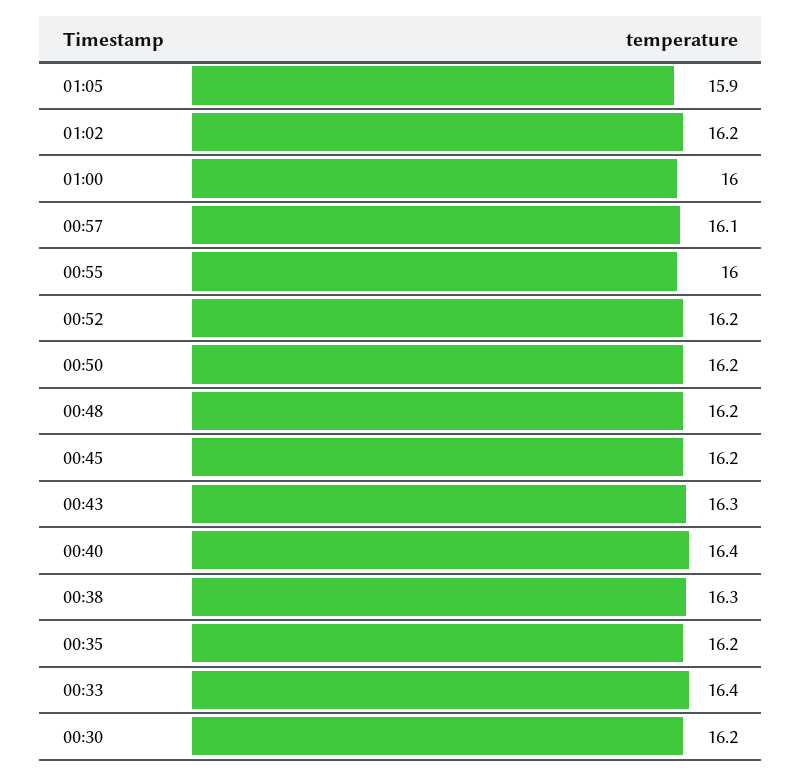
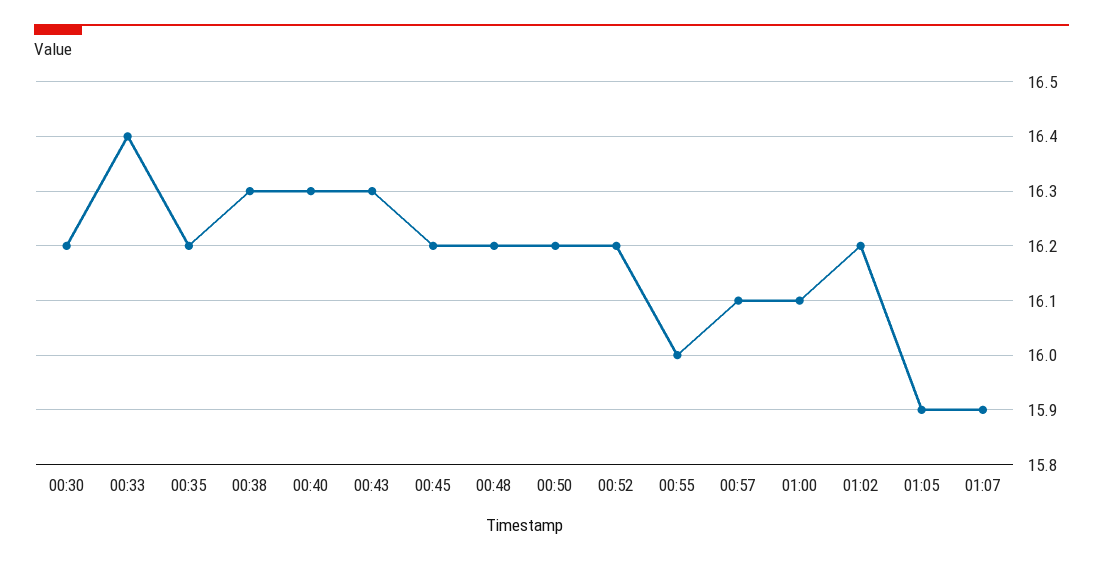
01:00: 16 -> 16.1
00:40: 16.4 -> 16.3
01:07: none -> 15.9

